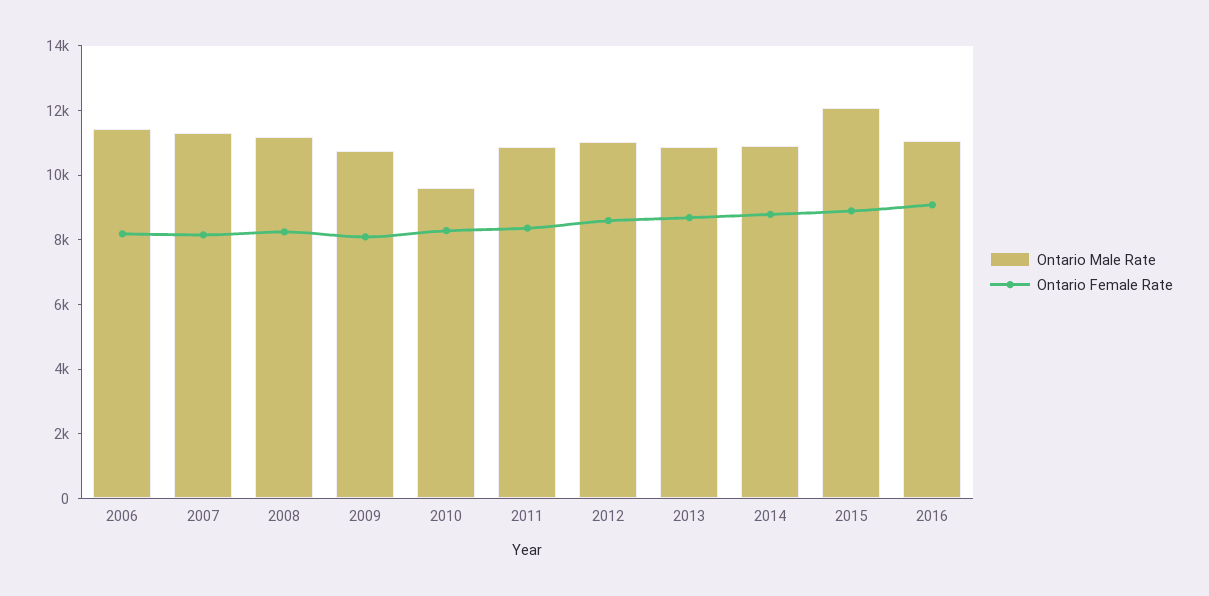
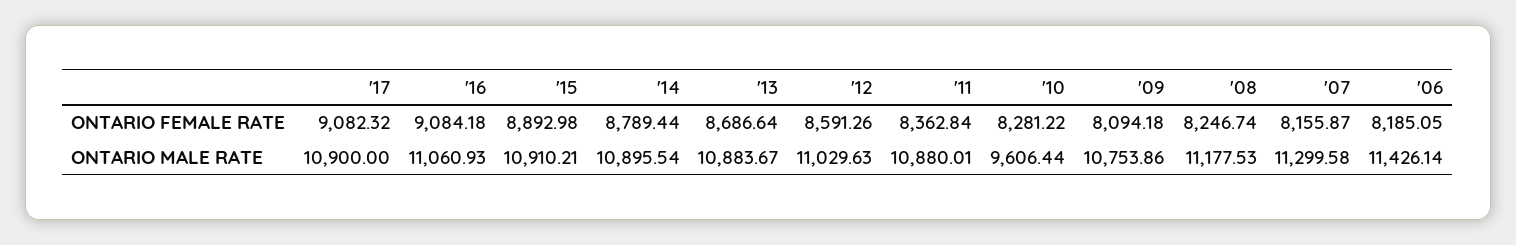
Ontario Male Rate, 2015: 12000 -> 10910.21
Ontario Female Rate, '17: none -> 9082.32
Ontario Male Rate, '17: none -> 10900

